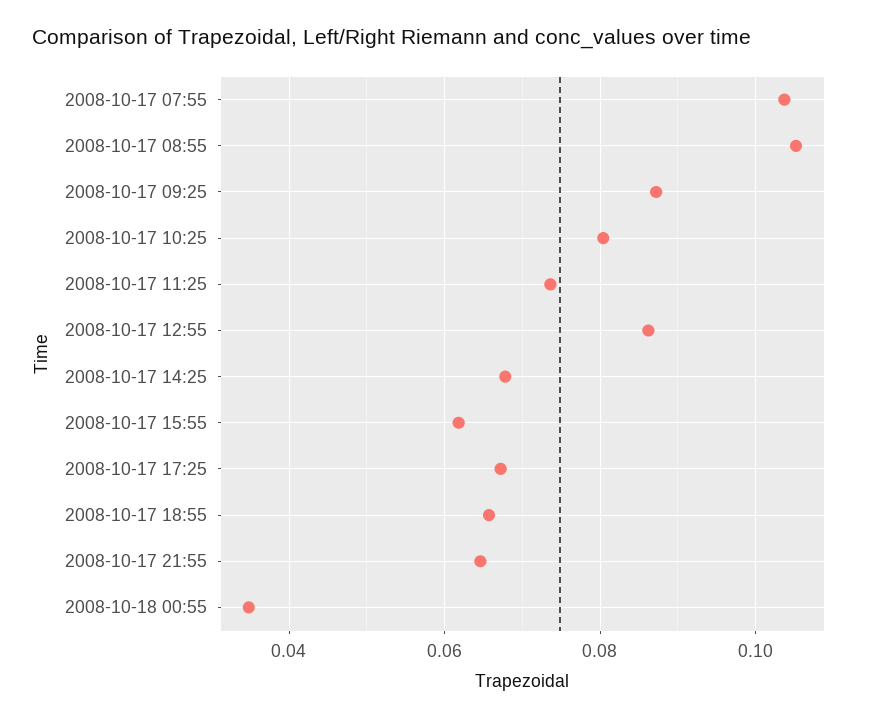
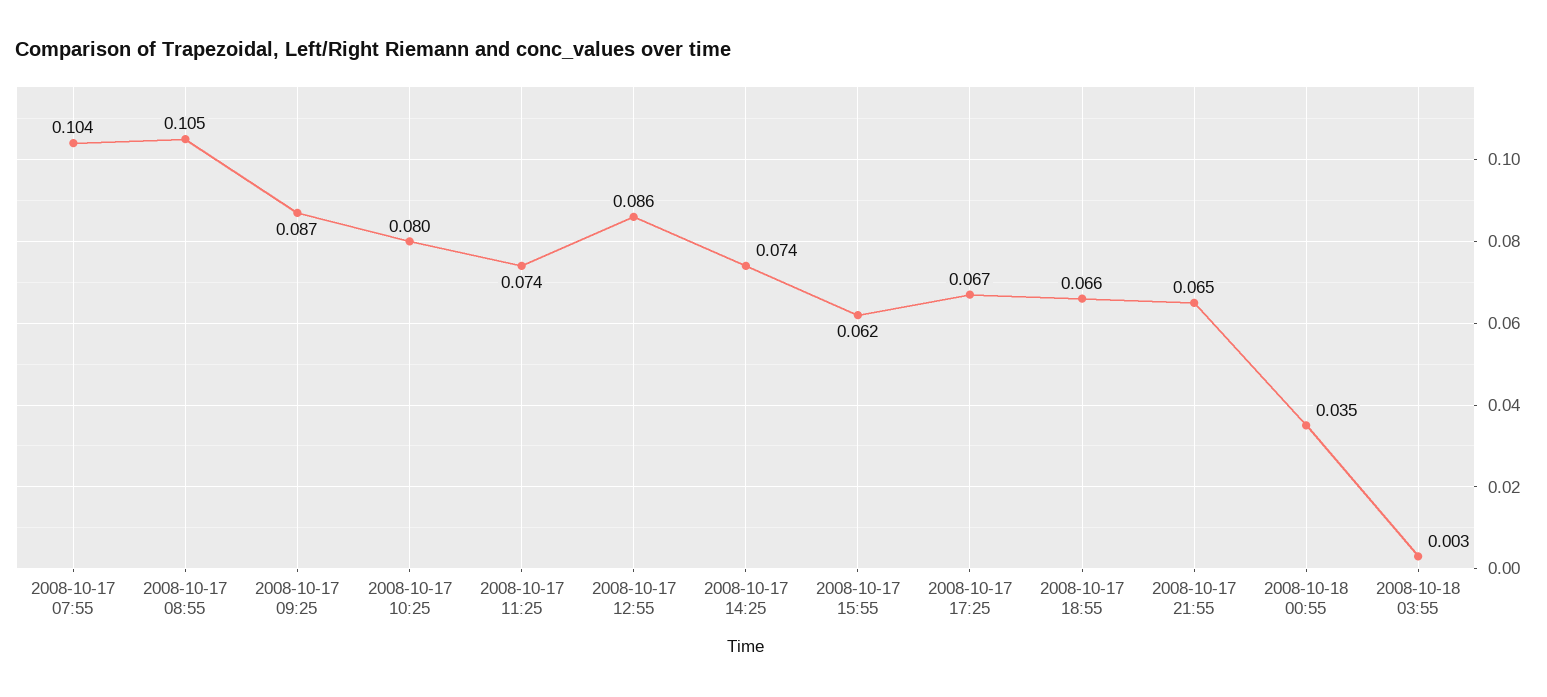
2008-10-17 14:25: 0.068 -> 0.074
2008-10-18 03:55: none -> 0.003

